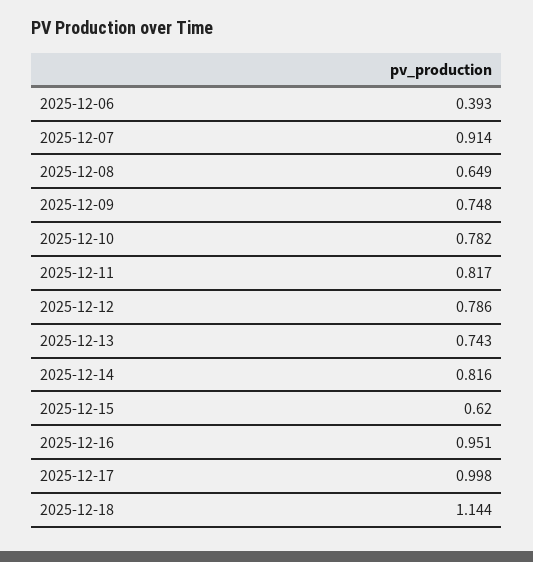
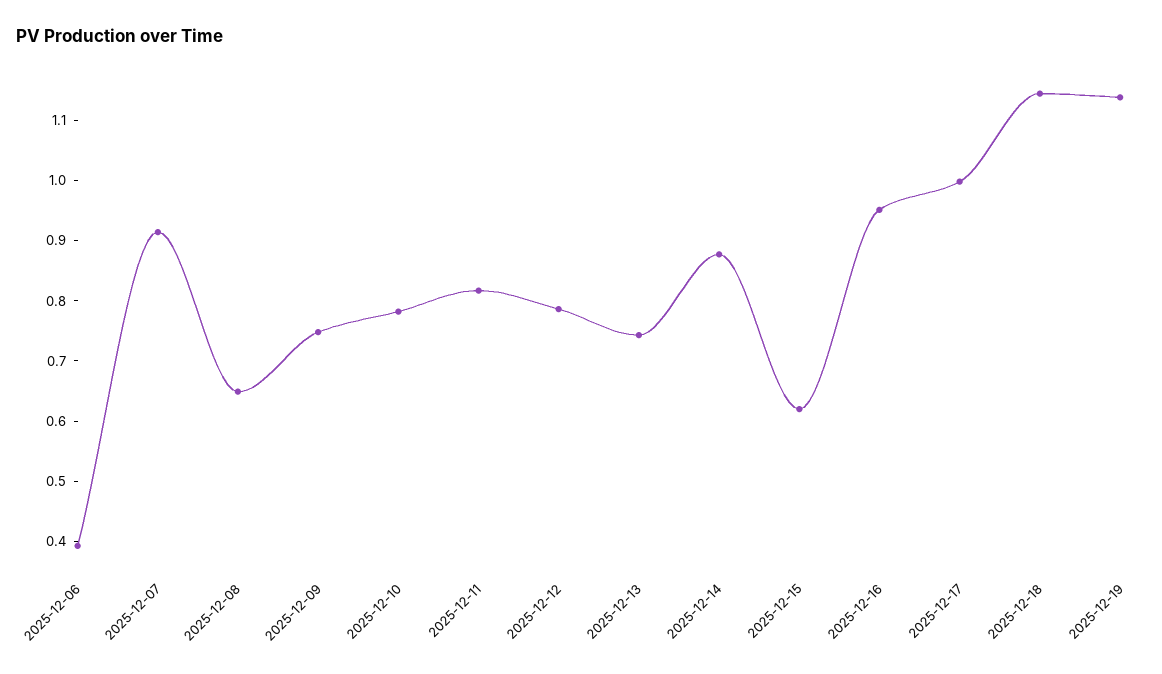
2025-12-14: 0.816 -> 0.88
2025-12-19: none -> 1.14

